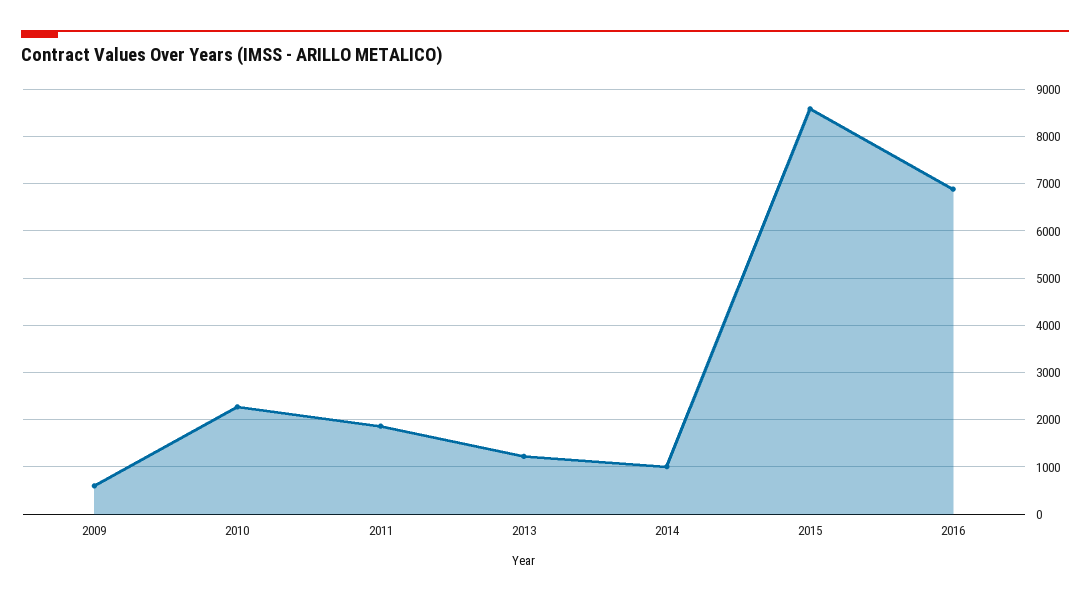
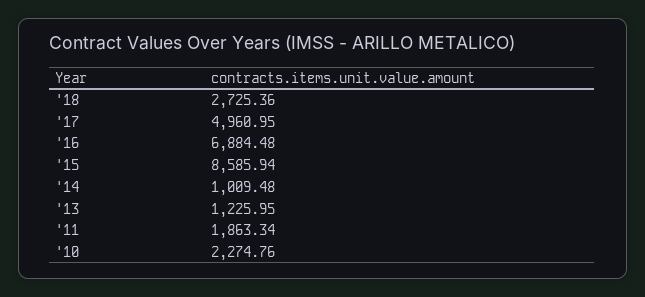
2009: 600 -> none
'18: none -> 2725.36
'17: none -> 4960.95

